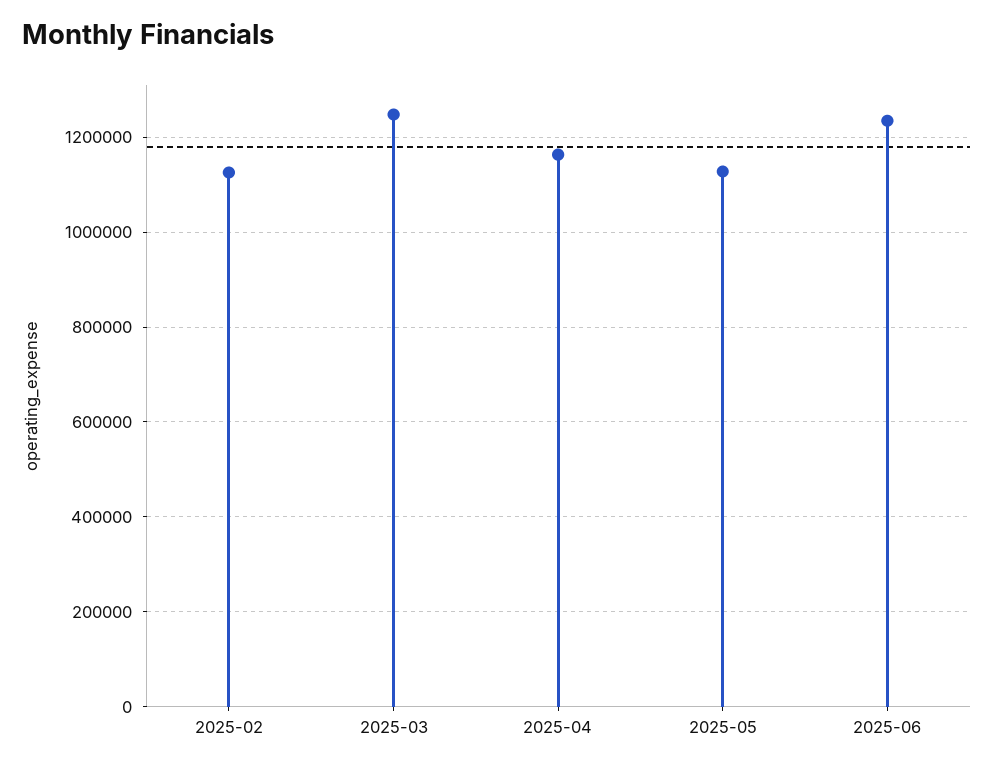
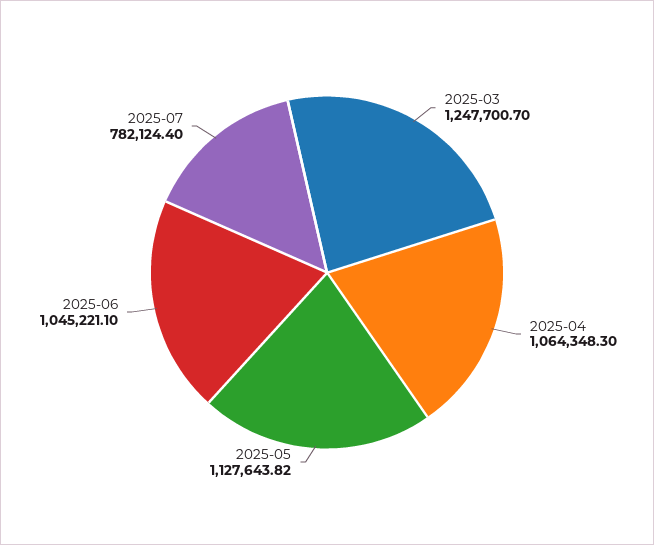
2025-02: 1120000 -> none
2025-04: 1160000 -> 1064348.3
2025-06: 1240000 -> 1045221.1
2025-07: none -> 782124.4

